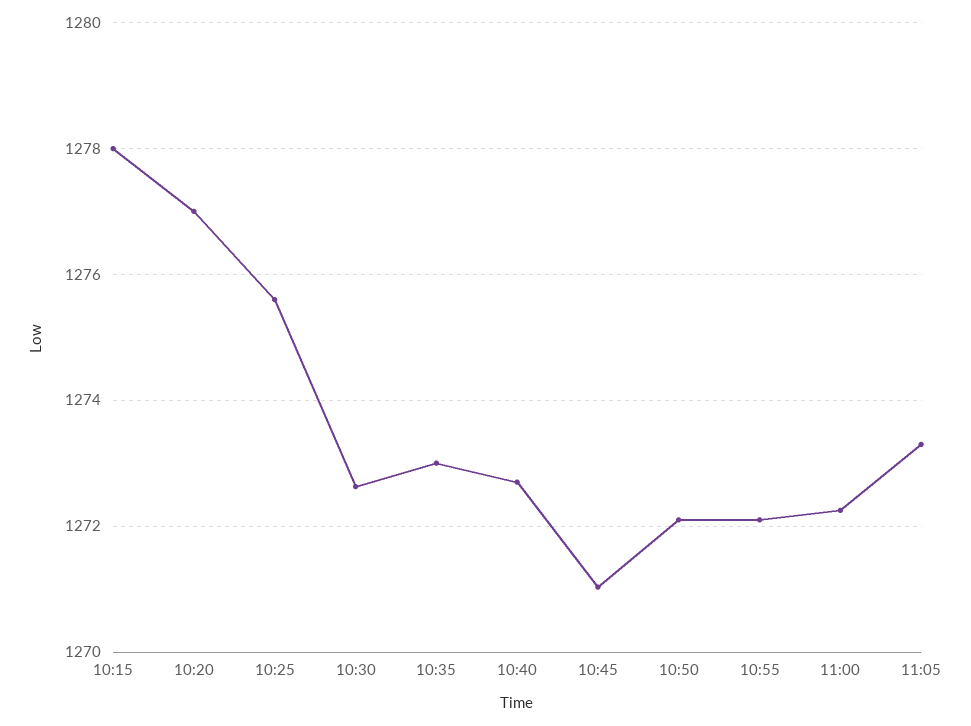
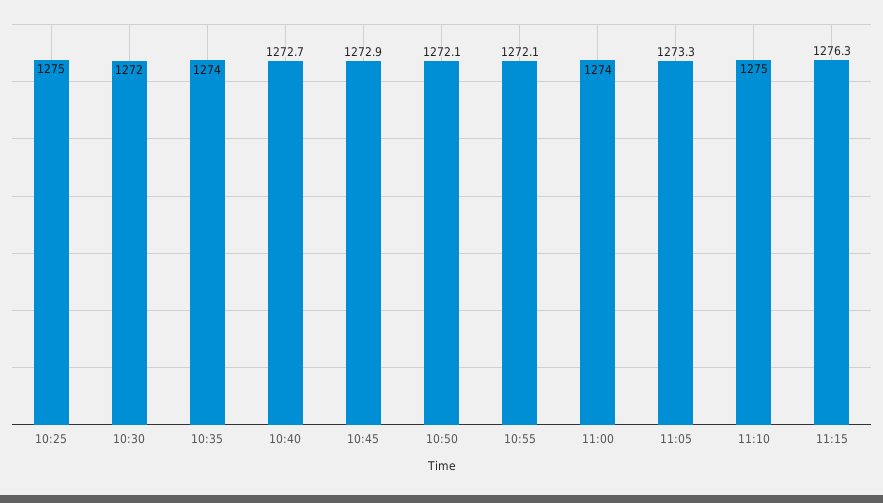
10:15: 1278 -> none
10:20: 1277 -> none
10:25: 1275.6 -> 1275
10:30: 1272.6 -> 1272
10:35: 1273 -> 1274
10:45: 1271 -> 1272.9
11:00: 1272.2 -> 1274
11:10: none -> 1275
11:15: none -> 1276.3

